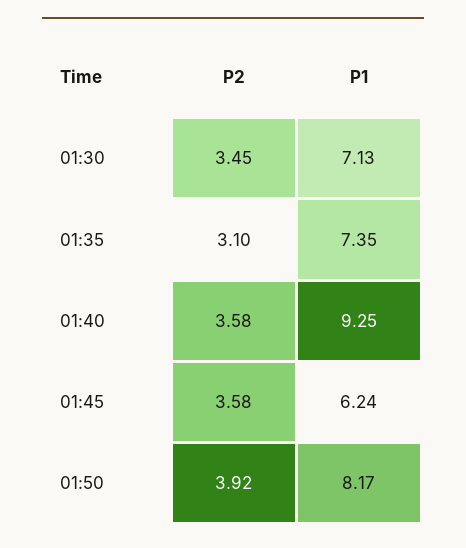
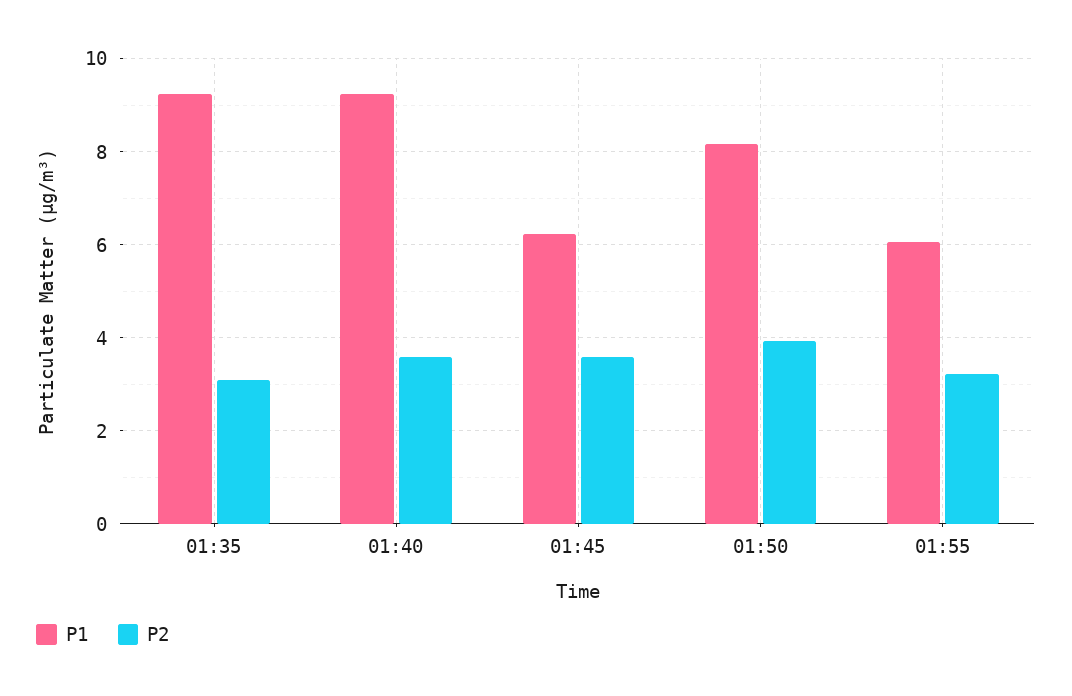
P2, 01:30: 3.45 -> none
P1, 01:30: 7.13 -> none
P1, 01:35: 7.35 -> 9.2
P1, 01:55: none -> 6
P2, 01:55: none -> 3.2

